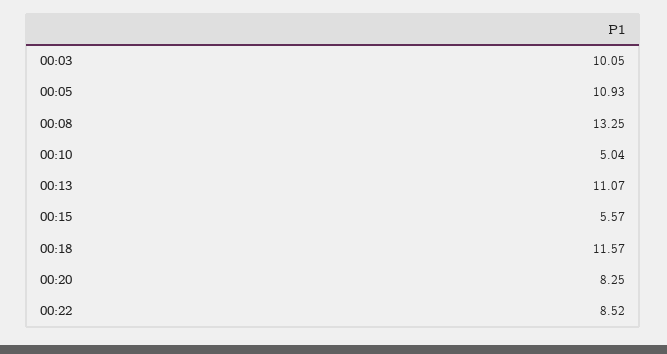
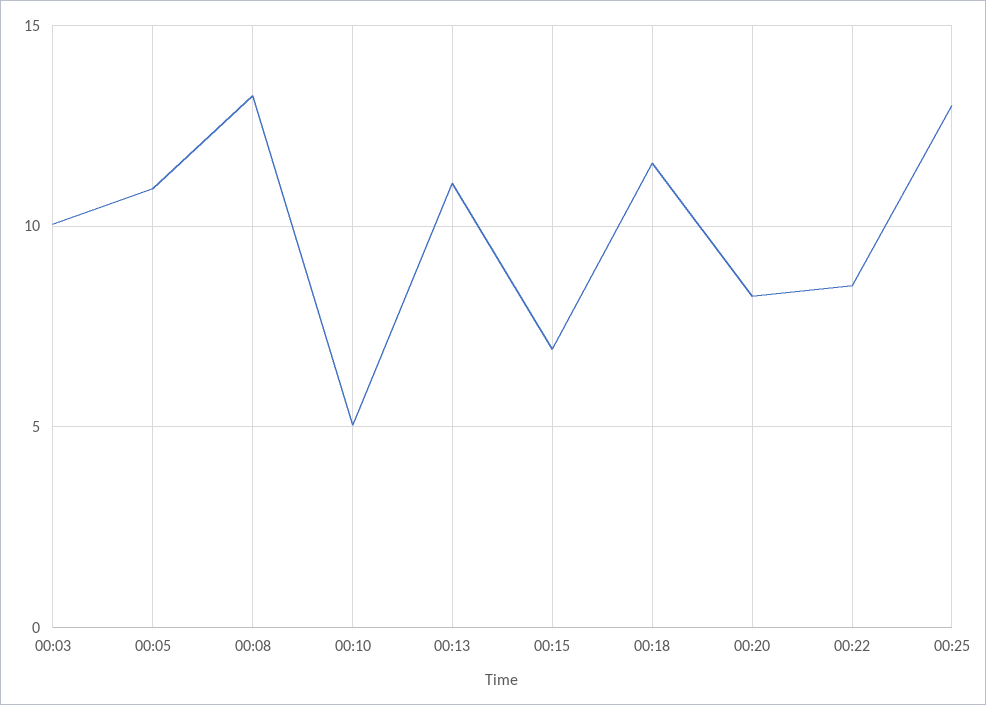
00:15: 5.57 -> 7
00:25: none -> 13

